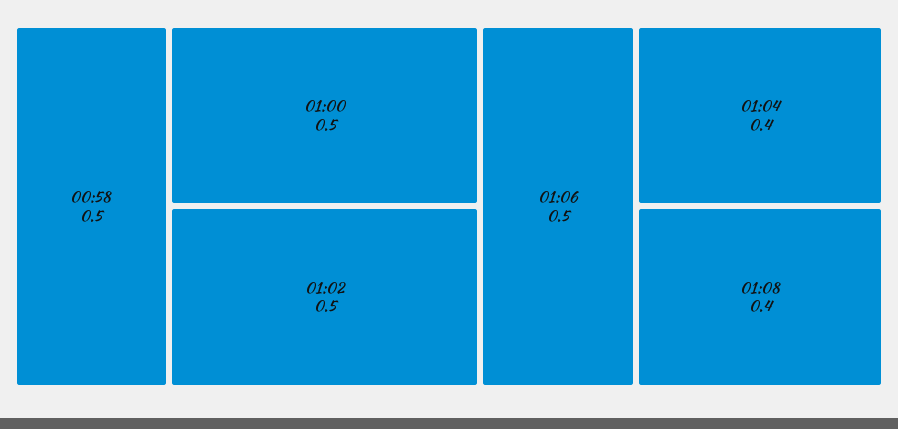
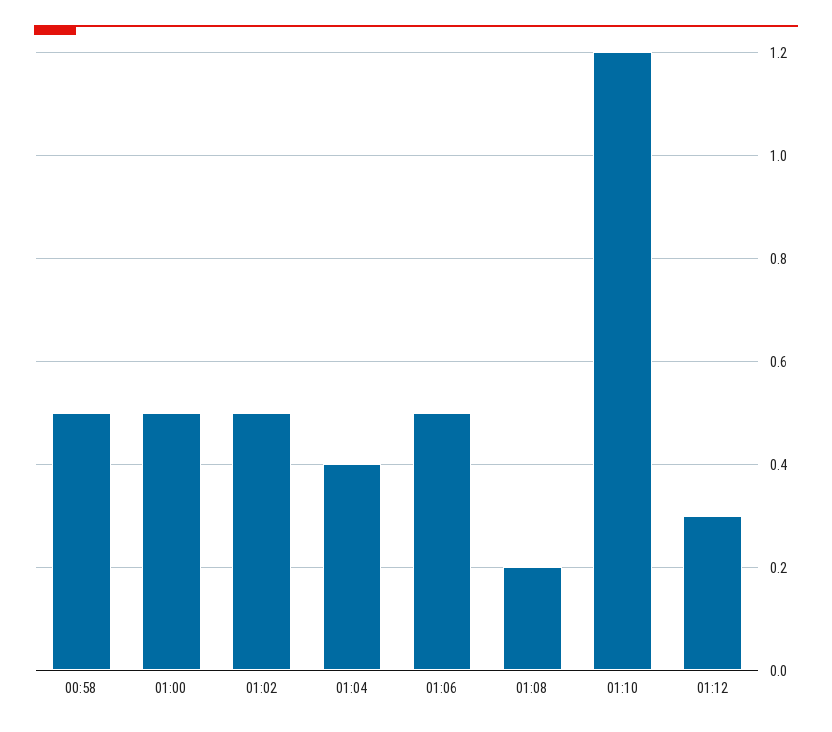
01:08: 0.4 -> 0.2
01:10: none -> 1.2
01:12: none -> 0.3

